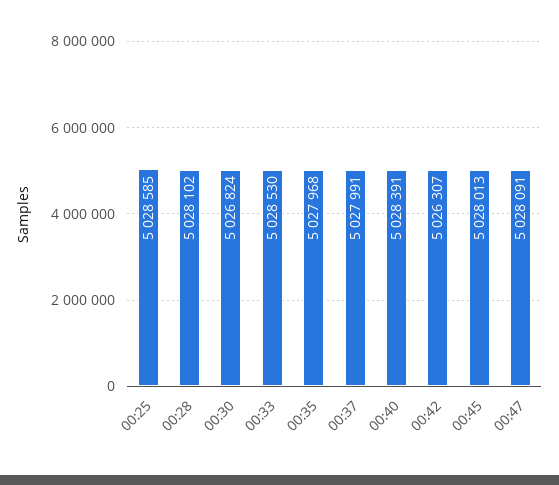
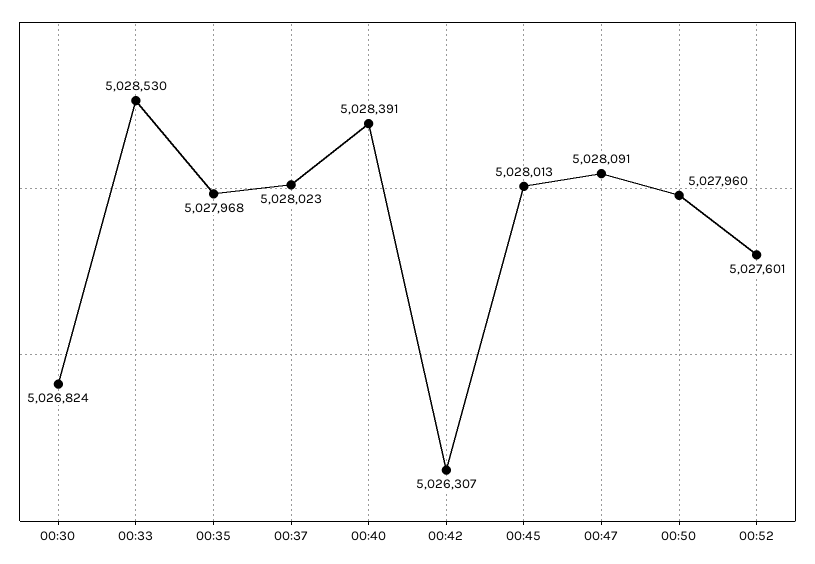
00:25: 5028585 -> none
00:28: 5028102 -> none
00:37: 5027991 -> 5028023
00:50: none -> 5027960
00:52: none -> 5027601

